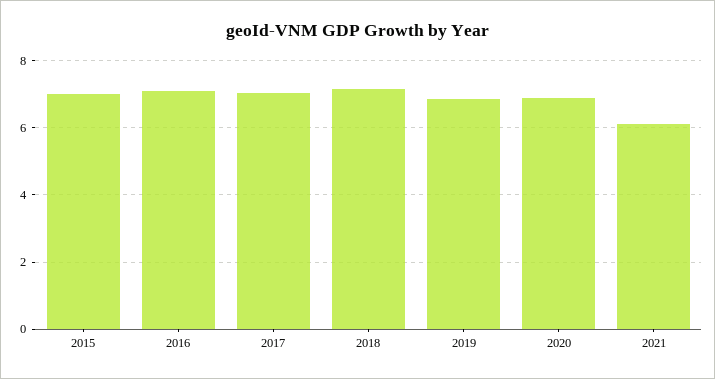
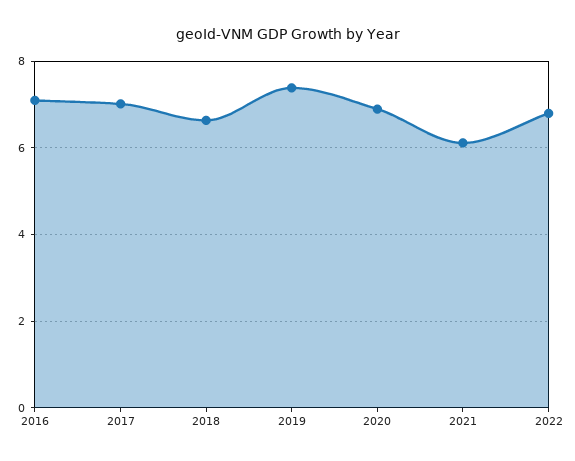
2015: 7 -> none
2018: 7.2 -> 6.6
2019: 6.8 -> 7.4
2022: none -> 6.8

